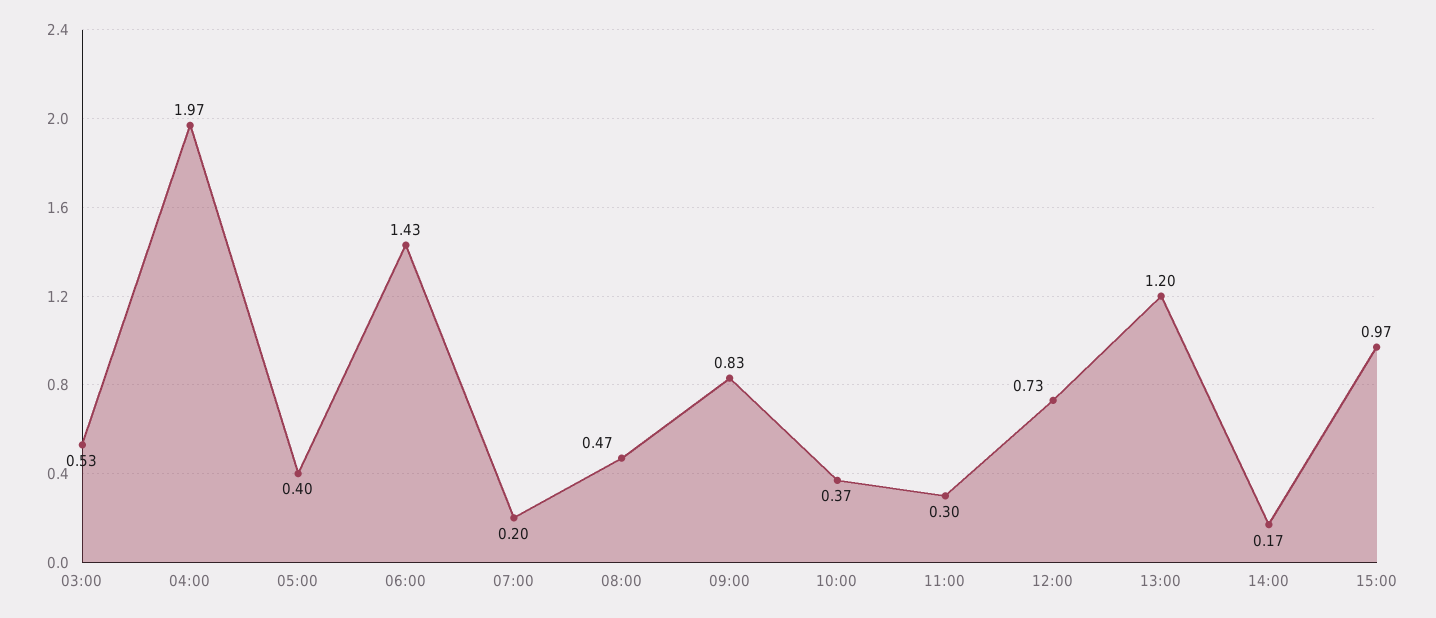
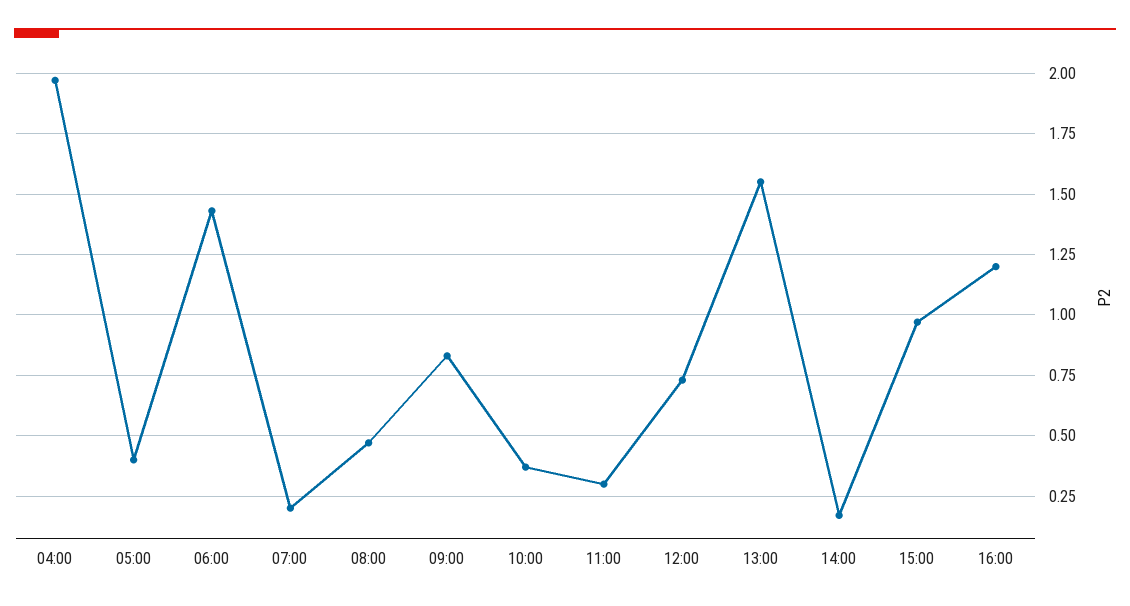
03:00: 0.53 -> none
13:00: 1.2 -> 1.55
16:00: none -> 1.2

